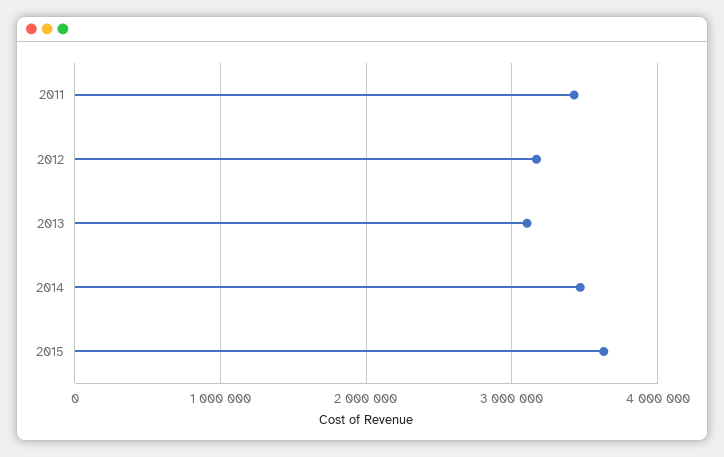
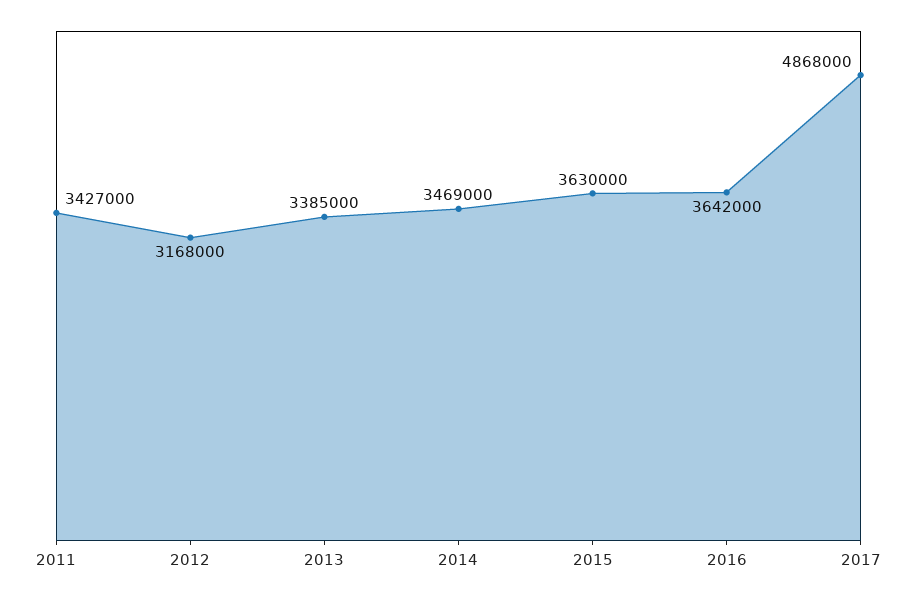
2013: 3100000 -> 3385000
2016: none -> 3642000
2017: none -> 4868000

